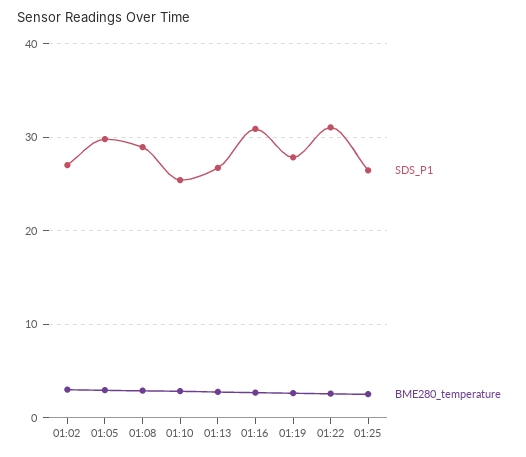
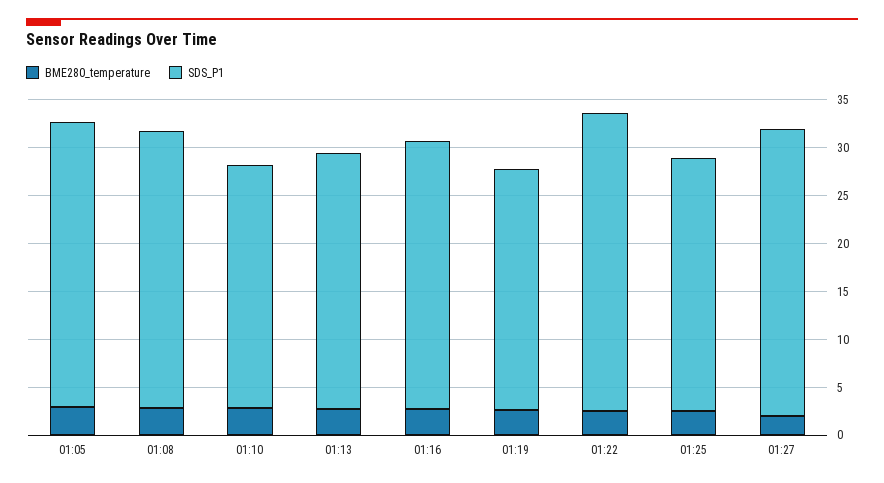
SDS_P1, 01:02: 27 -> none
BME280_temperature, 01:02: 3 -> none
SDS_P1, 01:16: 31 -> 28
SDS_P1, 01:19: 28 -> 25
BME280_temperature, 01:27: none -> 2
SDS_P1, 01:27: none -> 30

